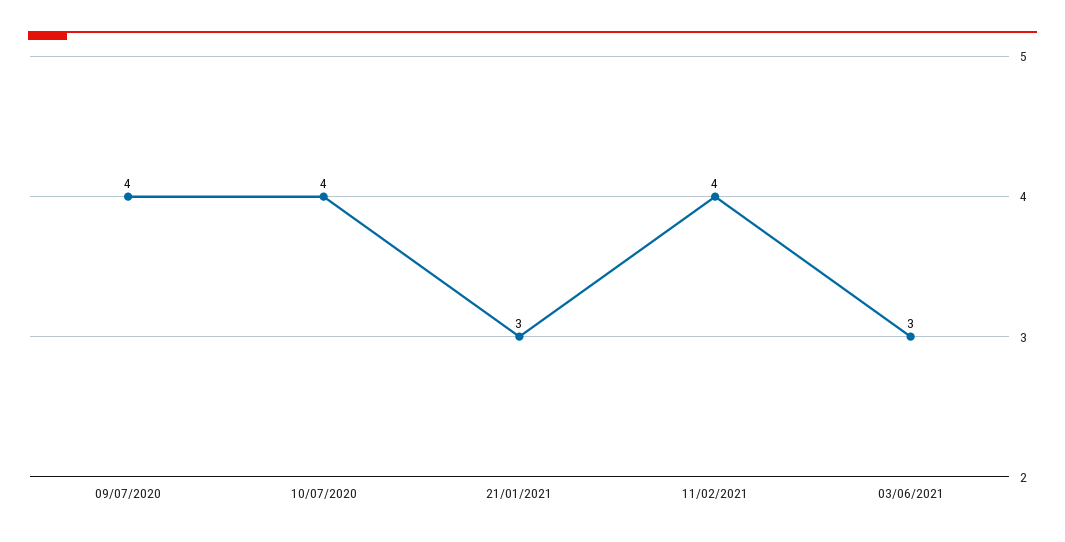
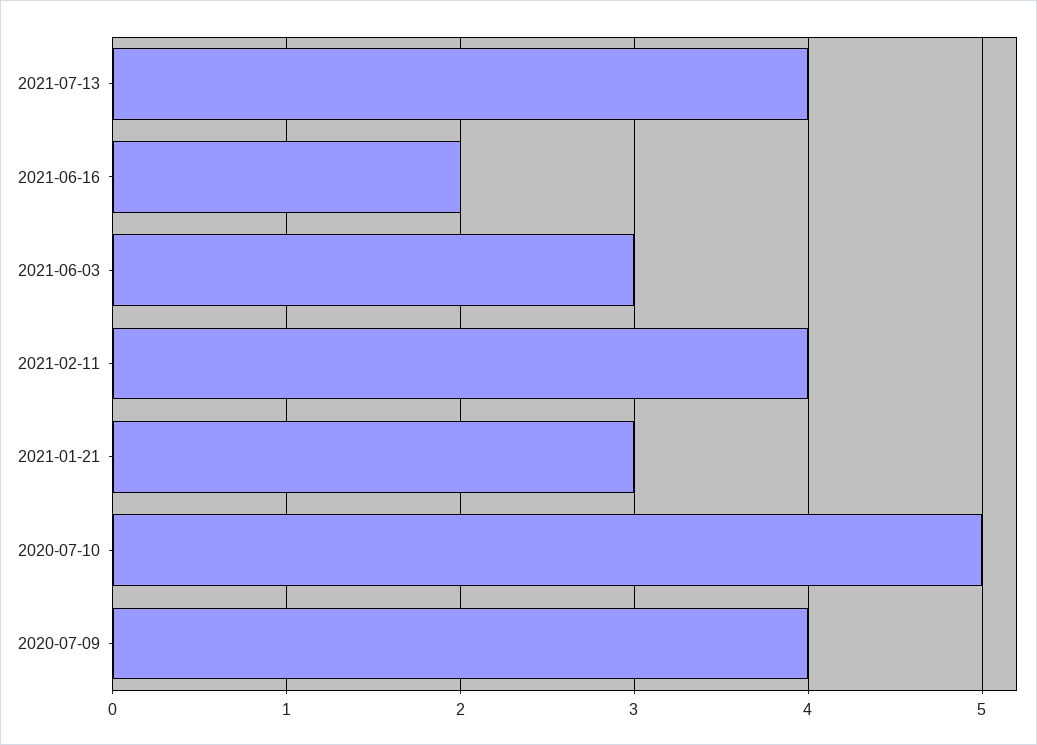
10/07/2020: 4 -> 5
2021-07-13: none -> 4
2021-06-16: none -> 2

